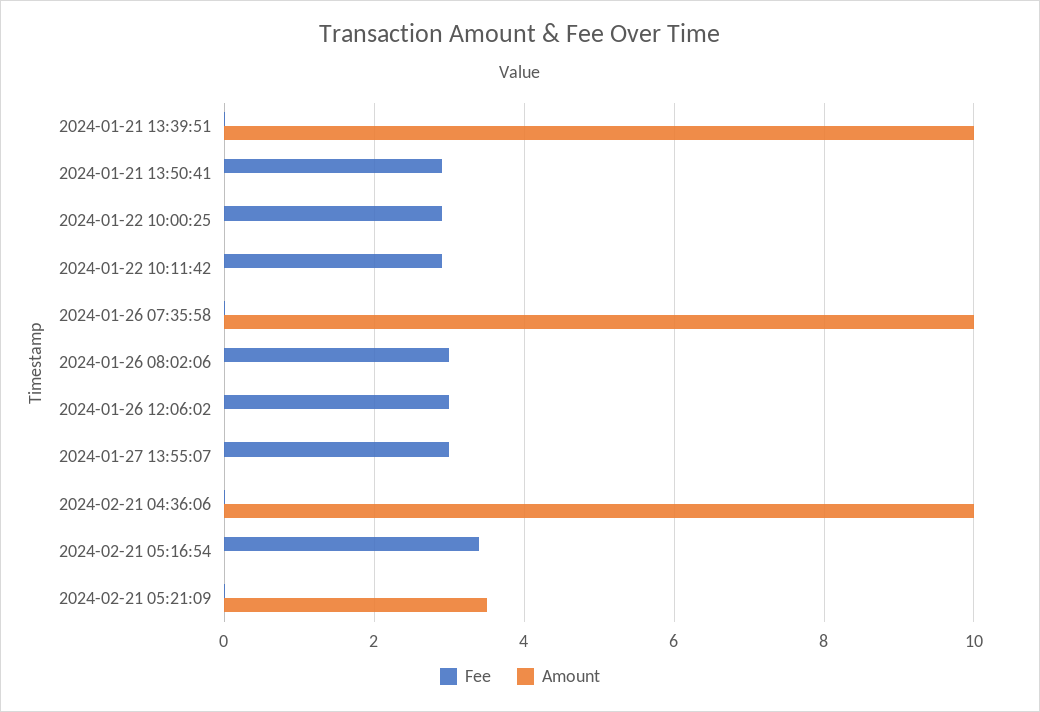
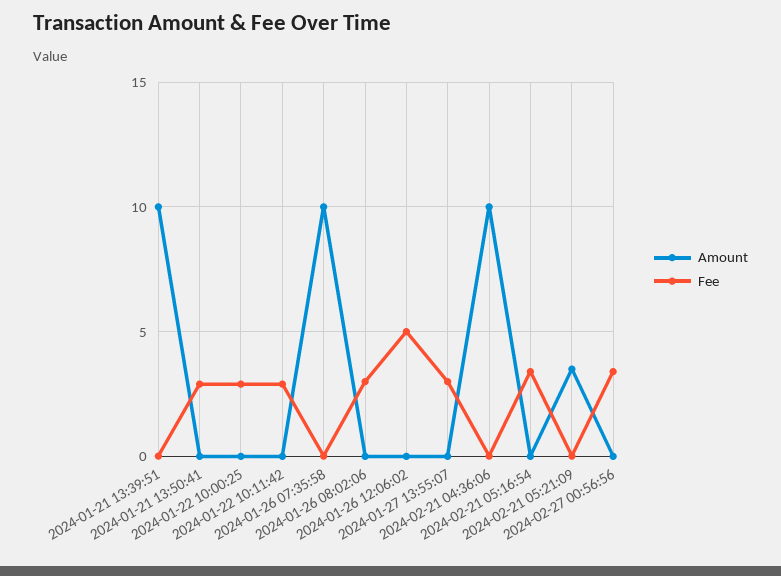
Fee, 2024-01-26 12:06:02: 3 -> 5
Amount, 2024-02-27 00:56:56: none -> 0
Fee, 2024-02-27 00:56:56: none -> 3.5

